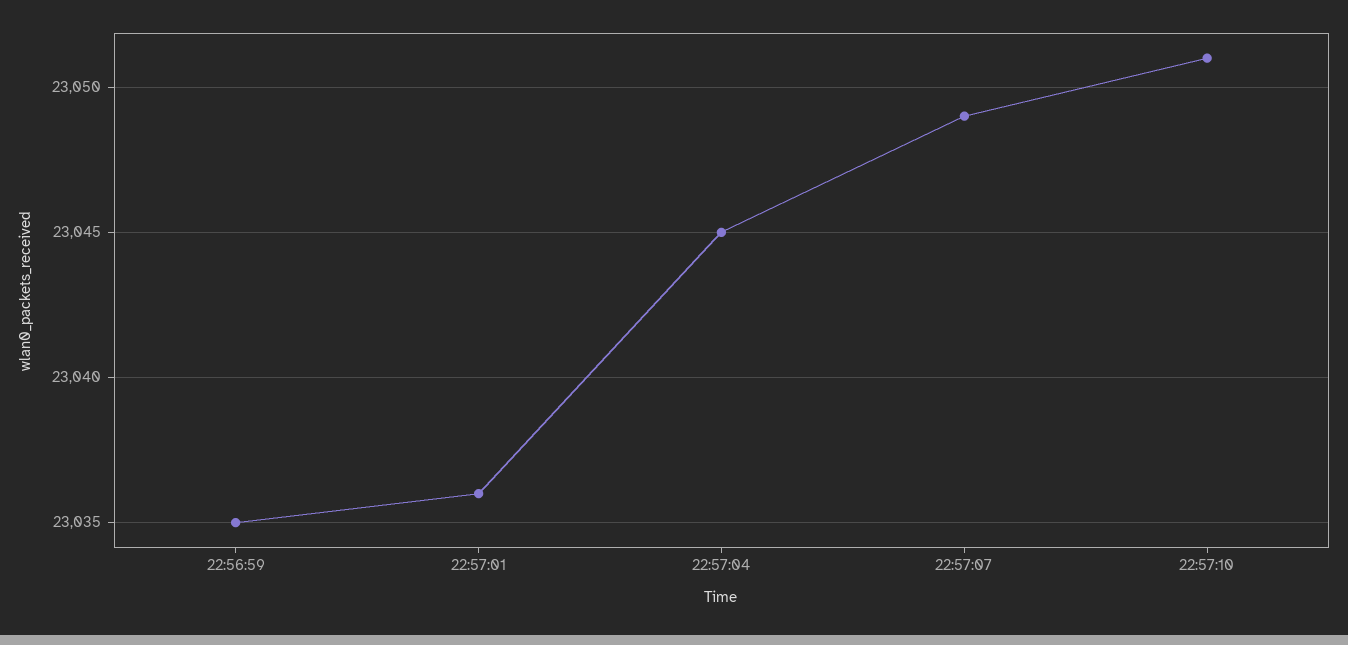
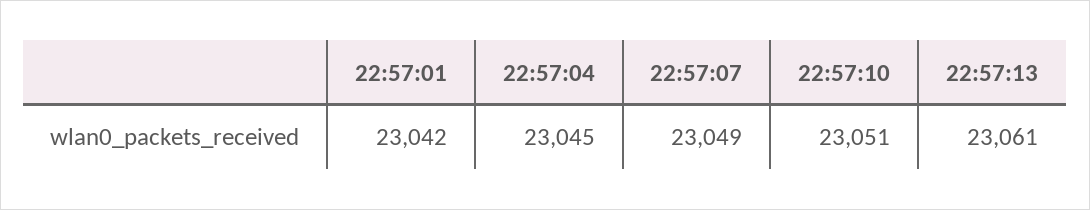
22:56:59: 23035 -> none
22:57:01: 23036 -> 23042
22:57:13: none -> 23061

